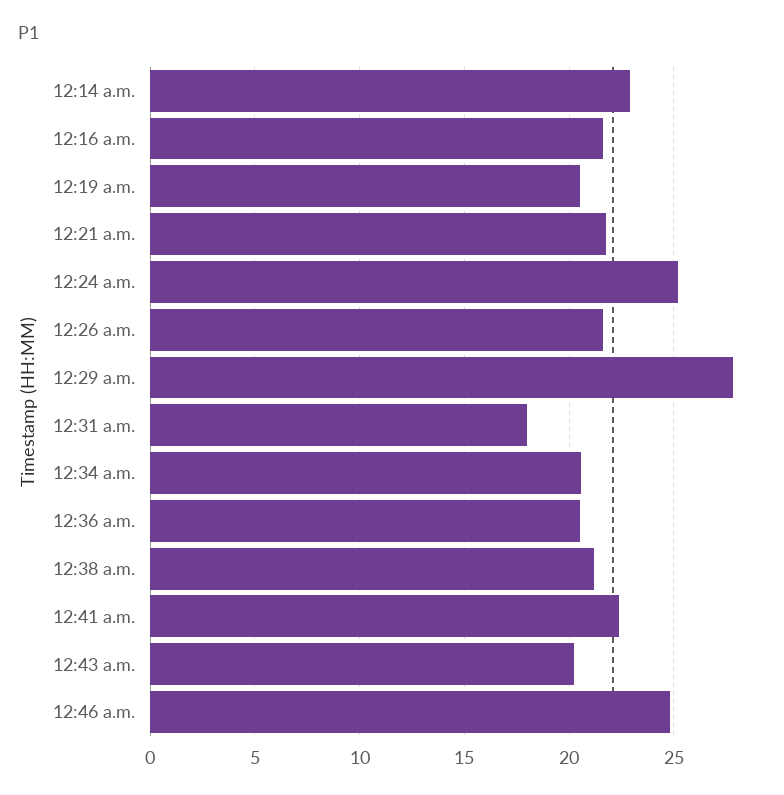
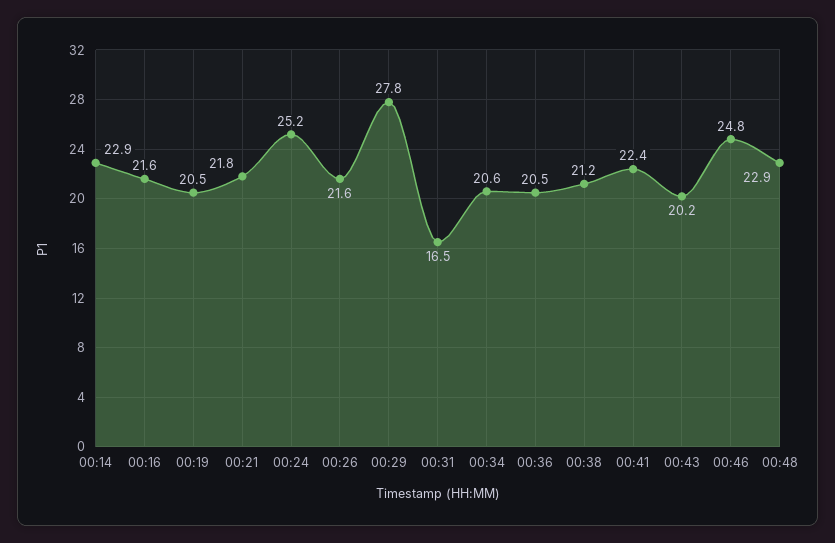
12:31 a.m.: 18 -> 16.5
00:48: none -> 22.9

